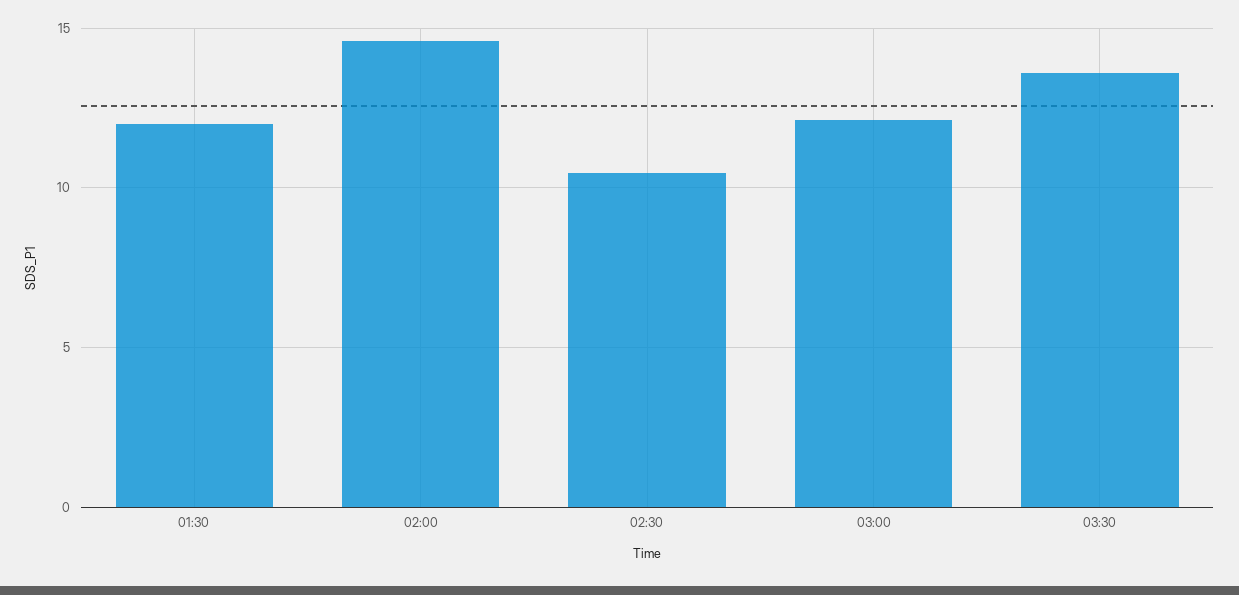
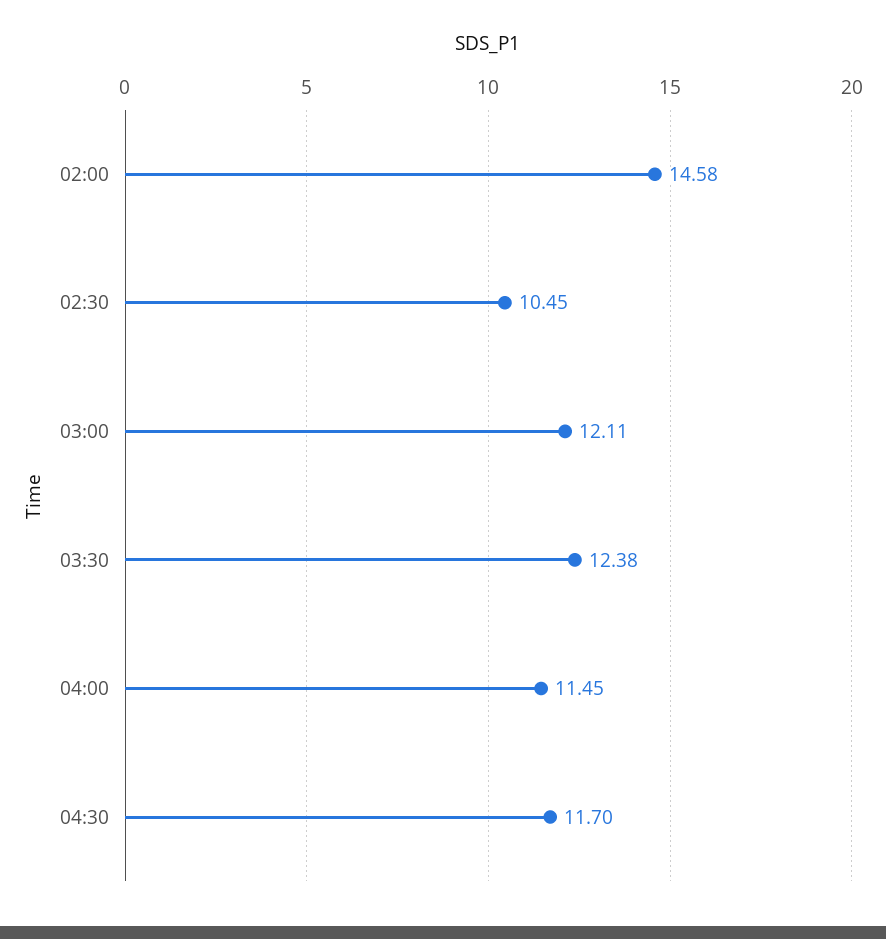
01:30: 12 -> none
03:30: 13.5 -> 12.38
04:00: none -> 11.45
04:30: none -> 11.7

